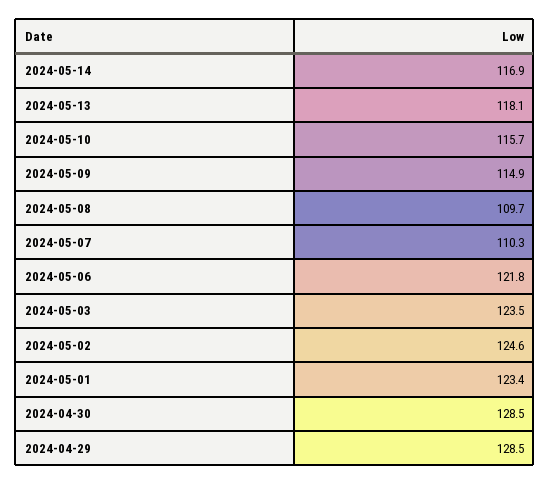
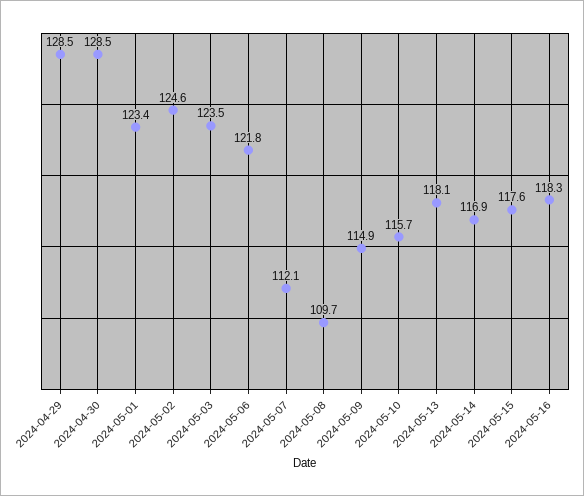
2024-05-07: 110.3 -> 112.1
2024-05-15: none -> 117.6
2024-05-16: none -> 118.3

